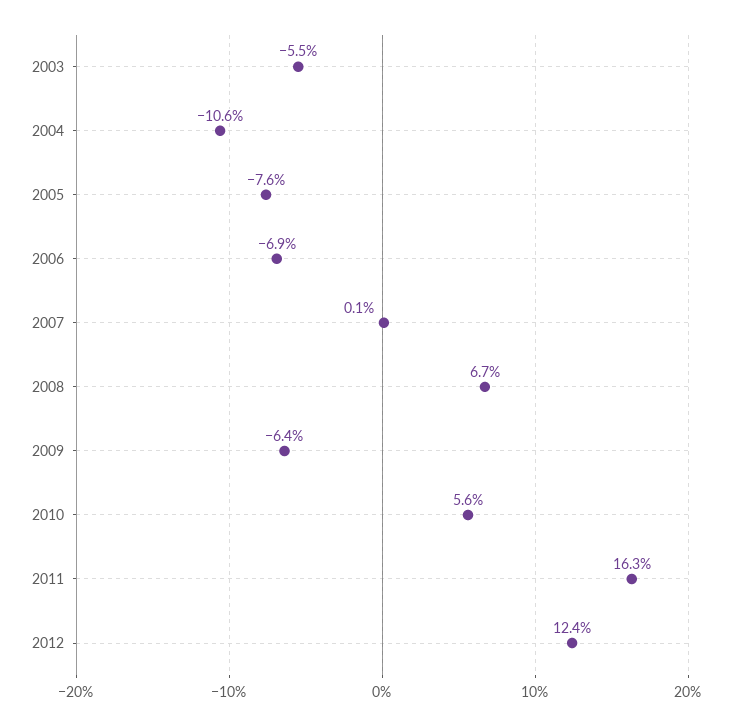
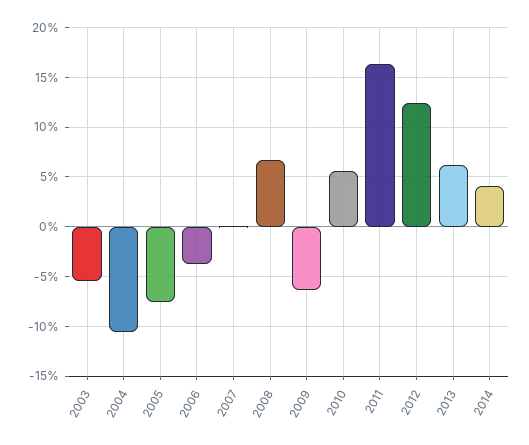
2006: -6.9 -> -4
2013: none -> 6
2014: none -> 4

